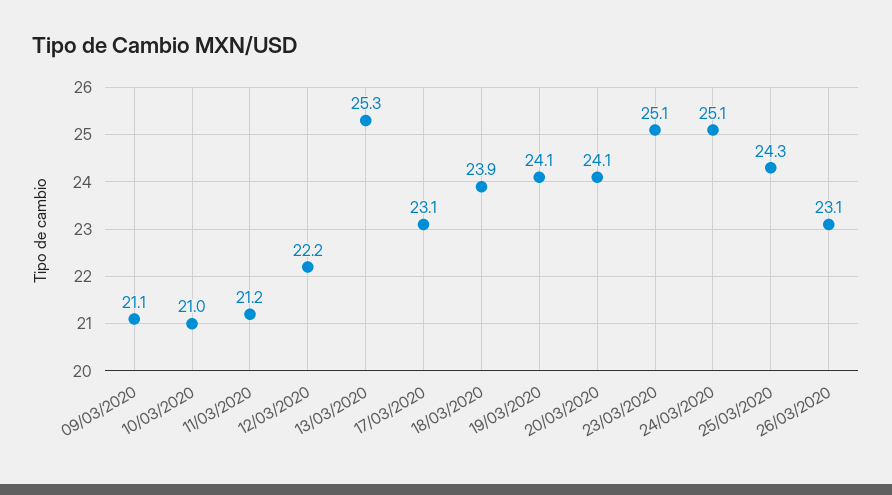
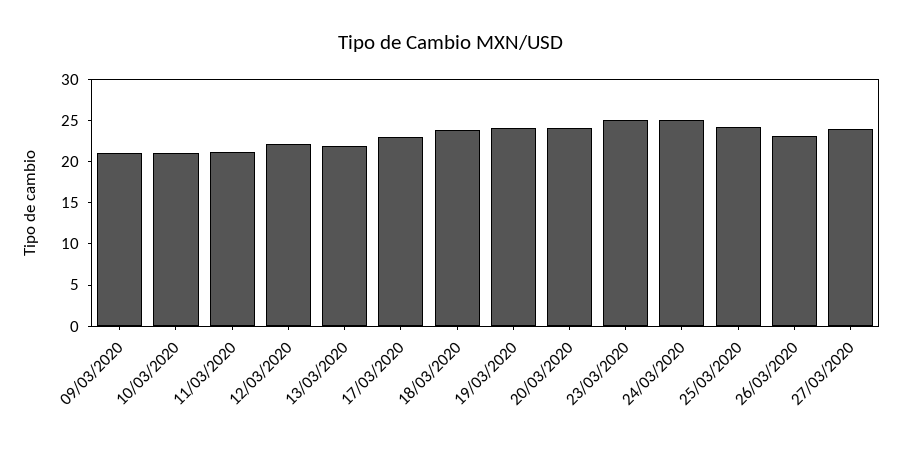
13/03/2020: 25.3 -> 22
27/03/2020: none -> 24

